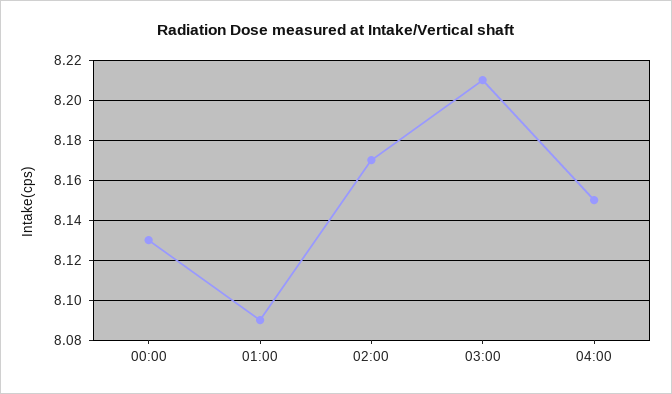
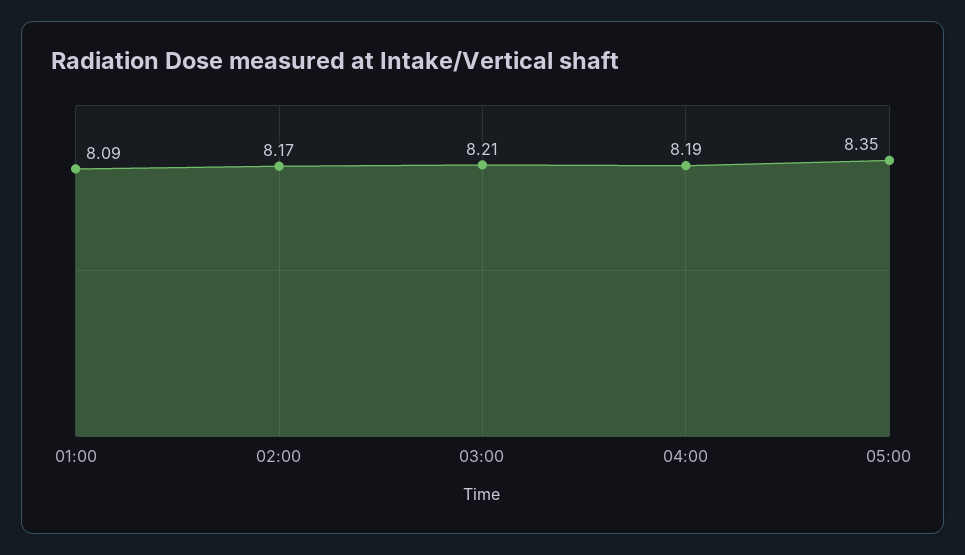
00:00: 8.13 -> none
04:00: 8.15 -> 8.19
05:00: none -> 8.35

